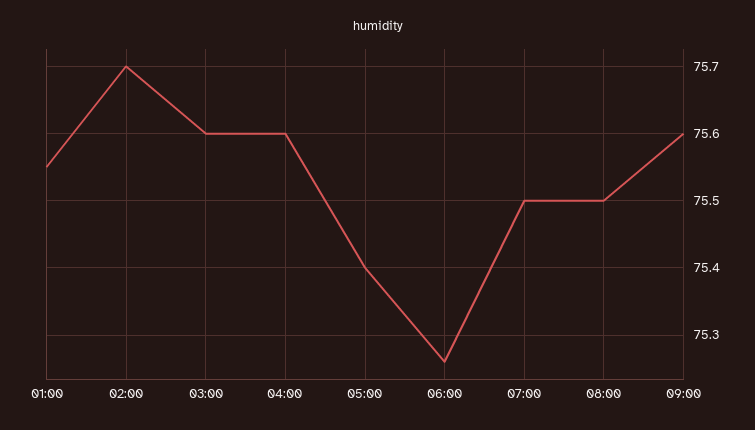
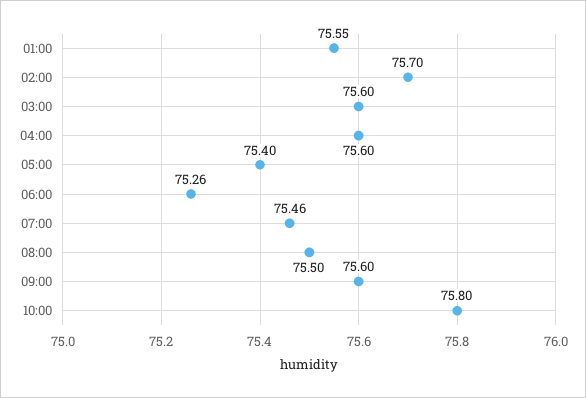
07:00: 75.5 -> 75.46
10:00: none -> 75.8

